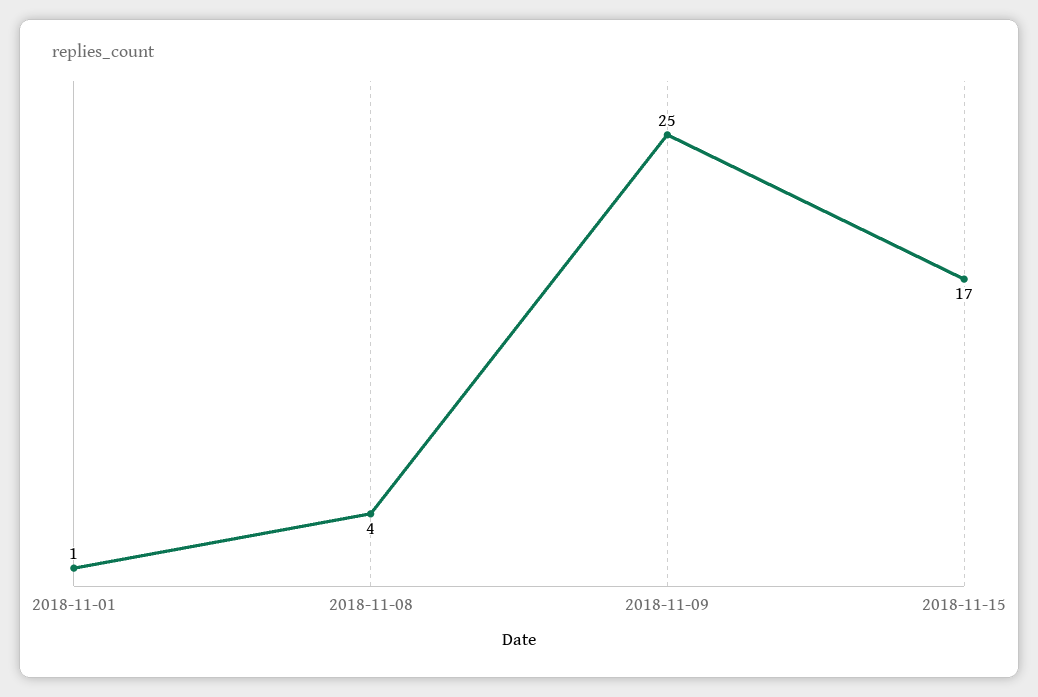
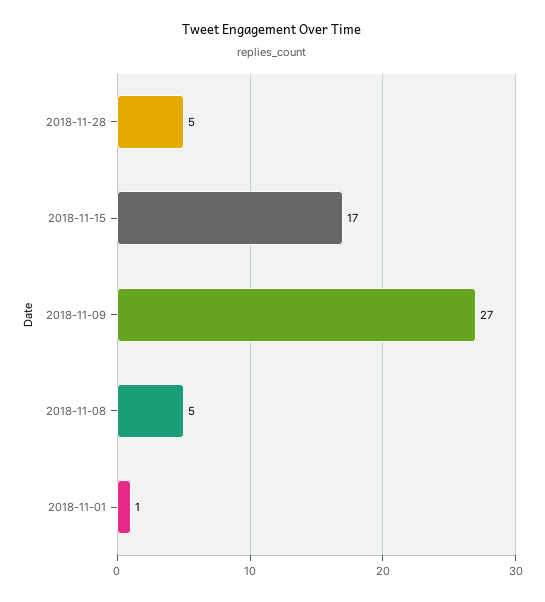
2018-11-08: 4 -> 5
2018-11-09: 25 -> 27
2018-11-28: none -> 5

